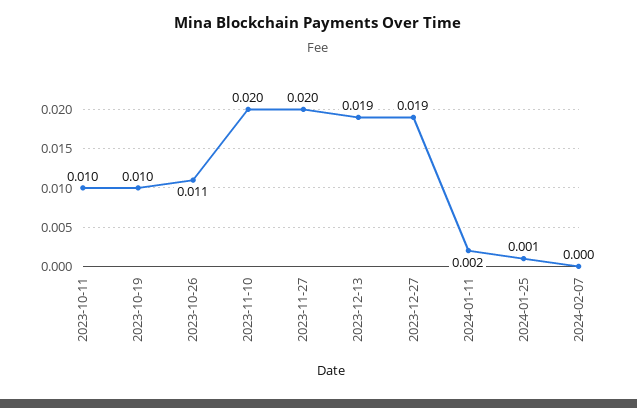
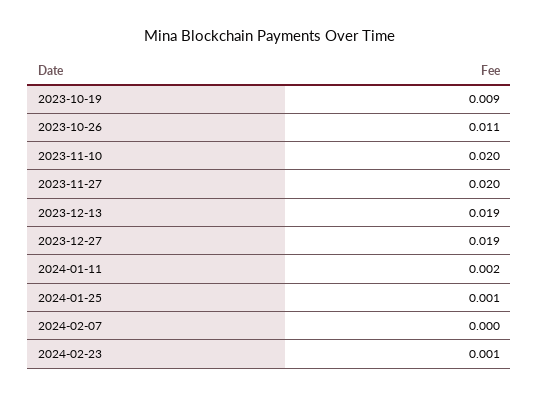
2023-10-11: 0.01 -> none
2023-10-19: 0.01 -> 0.009
2024-02-23: none -> 0.001

